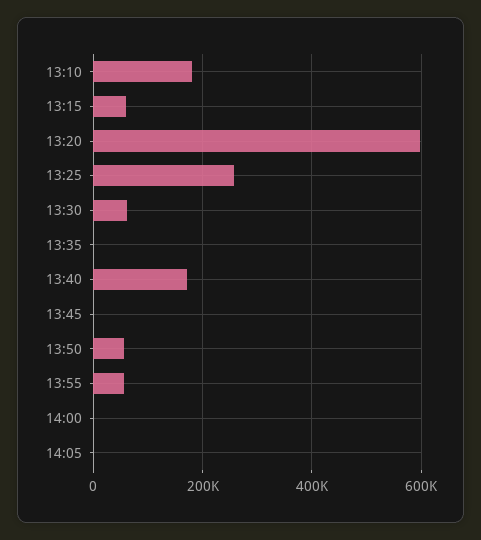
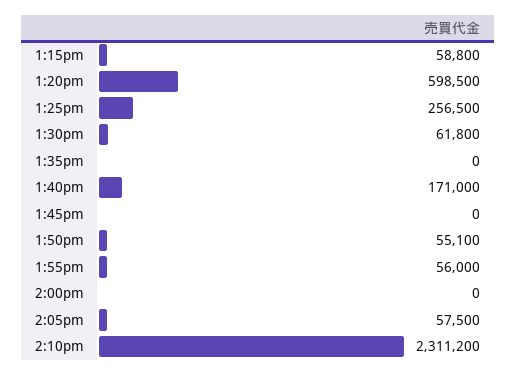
13:10: 180000 -> none
14:05: 0 -> 57500
2:10pm: none -> 2311200

